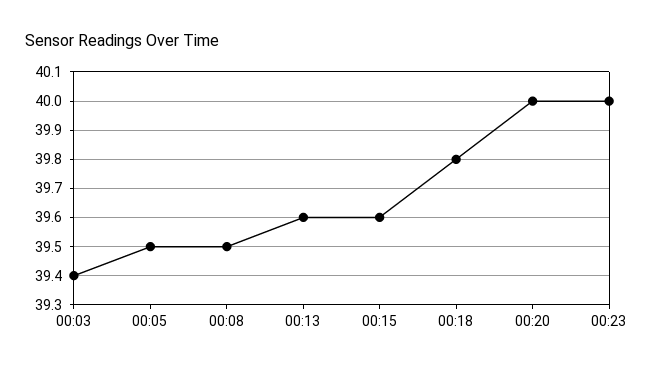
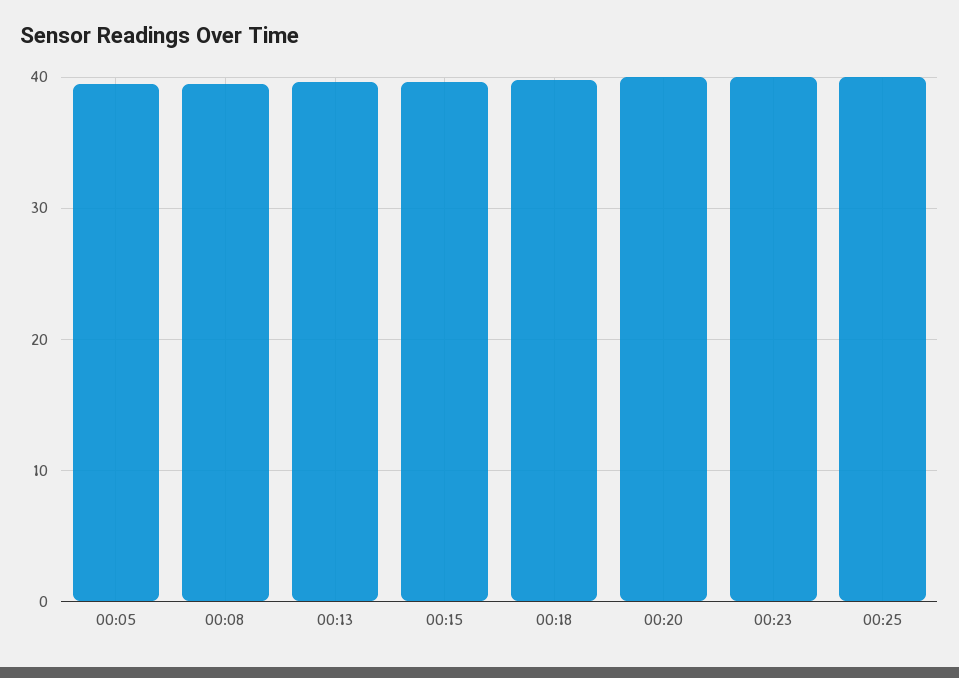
00:03: 39.4 -> none
00:25: none -> 40

